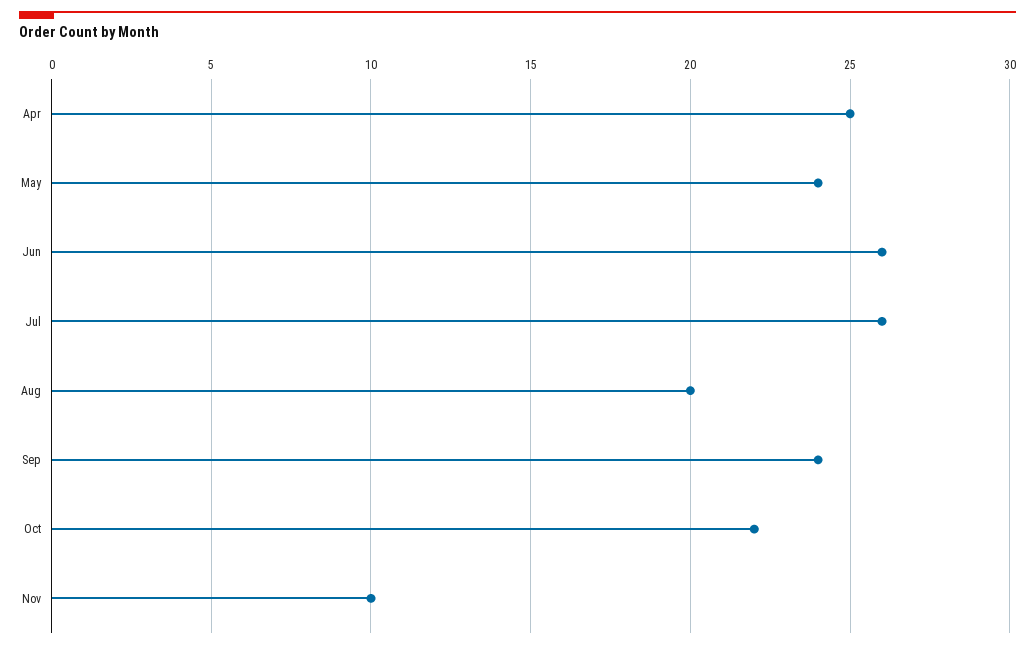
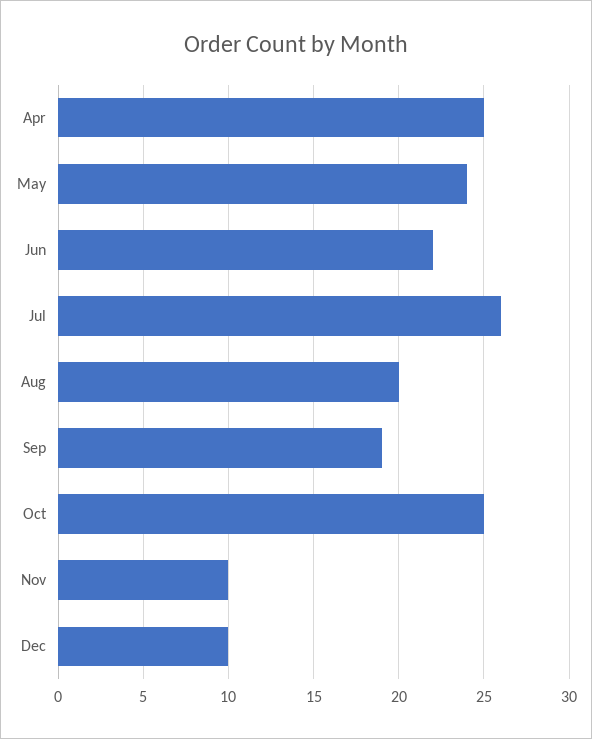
Jun: 26 -> 22
Sep: 24 -> 19
Oct: 22 -> 25
Dec: none -> 10

